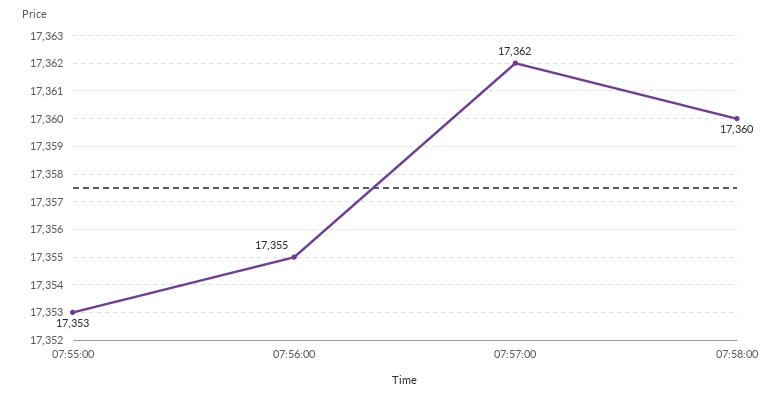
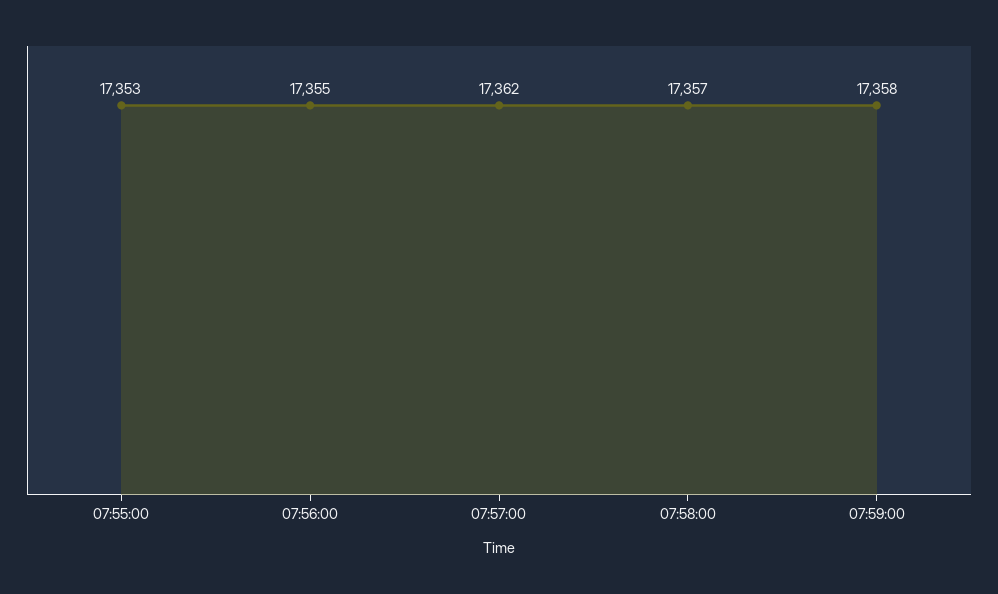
07:58:00: 17360 -> 17357
07:59:00: none -> 17358

